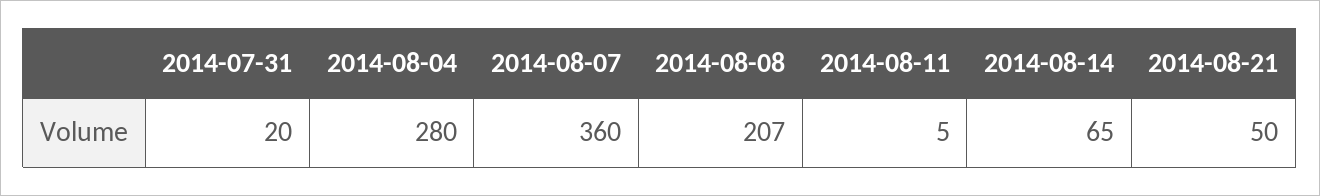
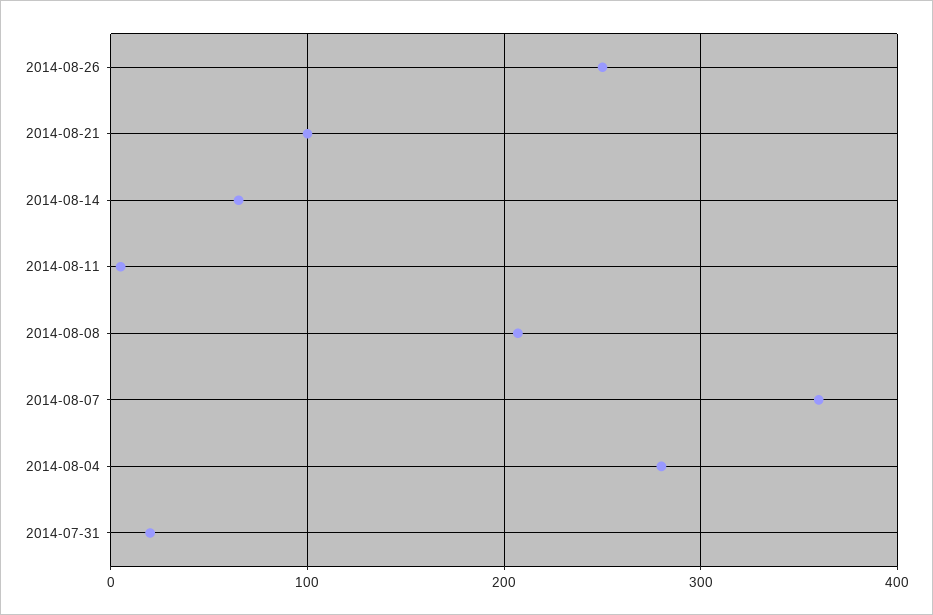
2014-08-21: 50 -> 100
2014-08-26: none -> 250

